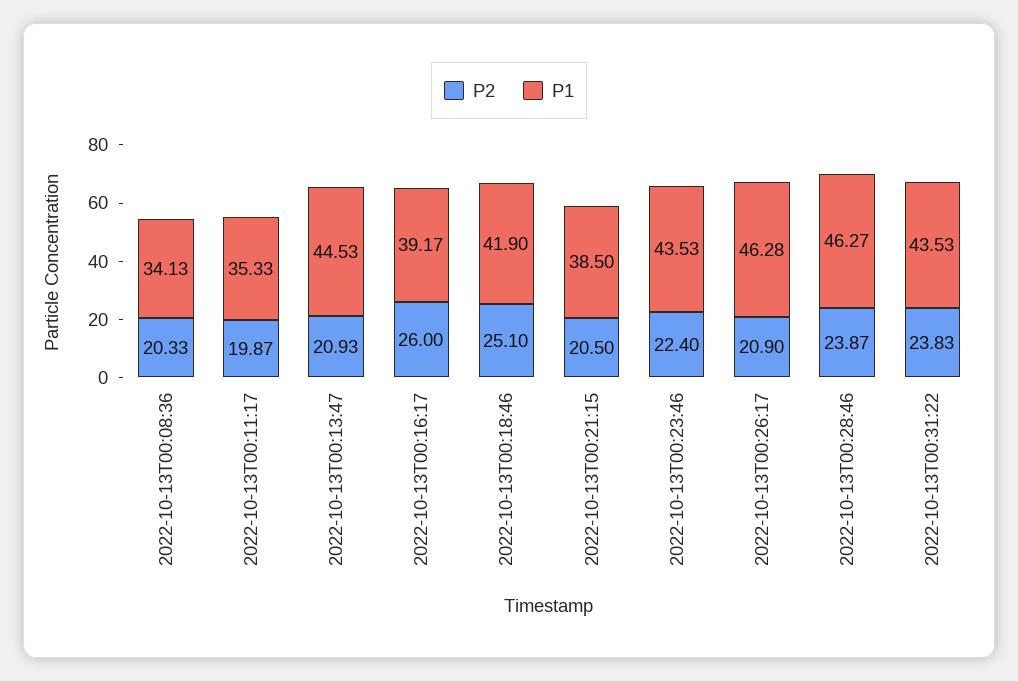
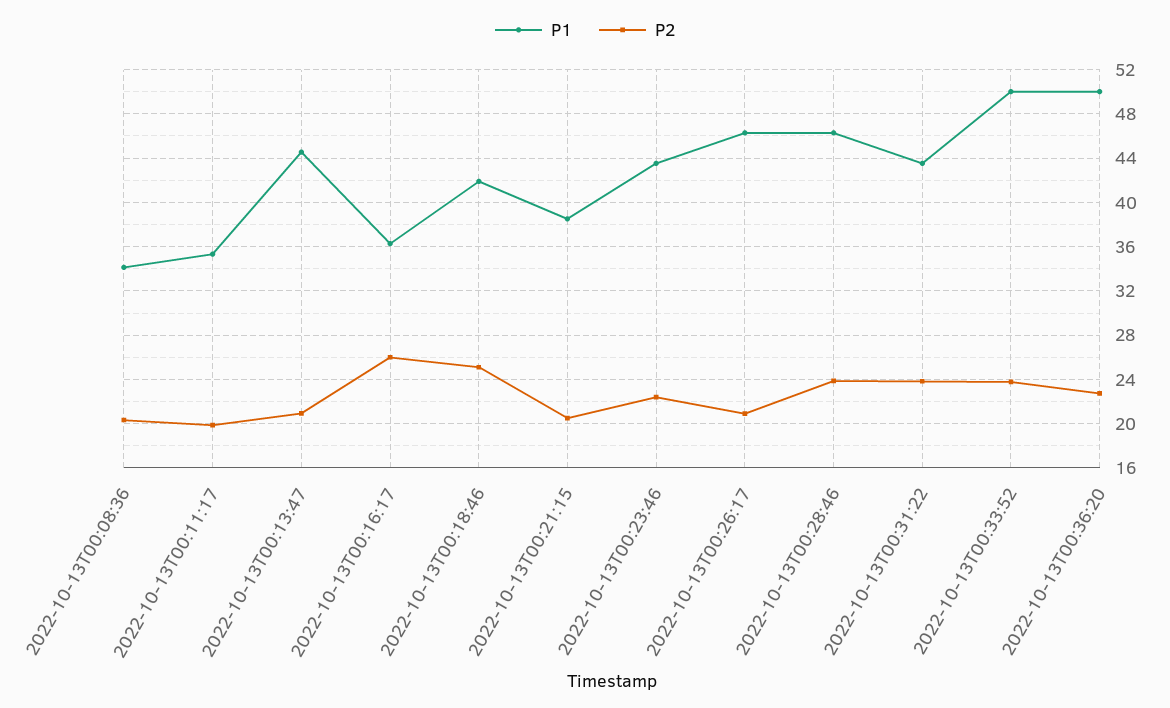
P1, 2022-10-13T00:16:17: 39.17 -> 36
P1, 2022-10-13T00:33:52: none -> 50
P2, 2022-10-13T00:33:52: none -> 24
P1, 2022-10-13T00:36:20: none -> 50
P2, 2022-10-13T00:36:20: none -> 23

